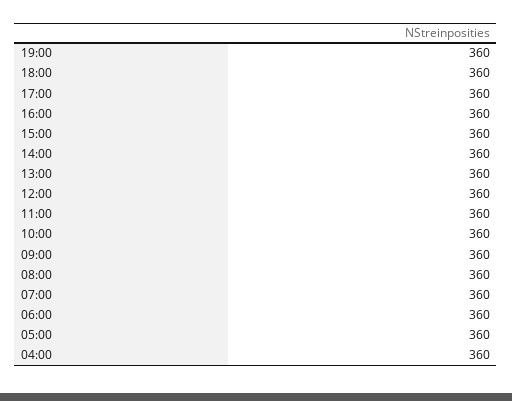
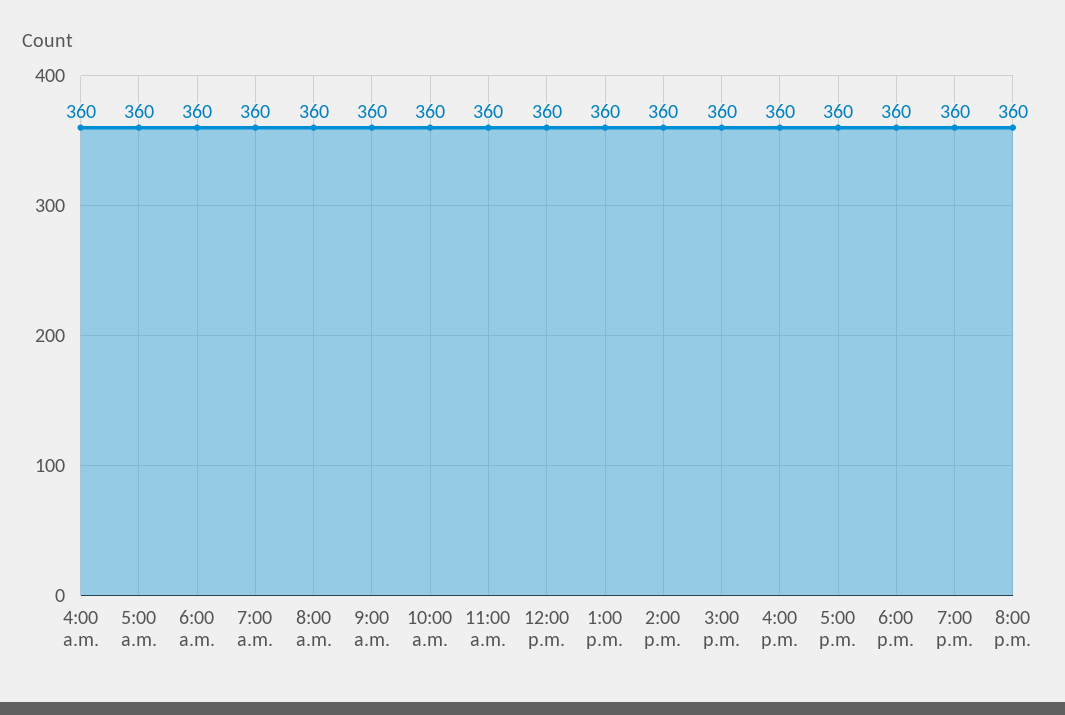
8:00 p.m.: none -> 360

